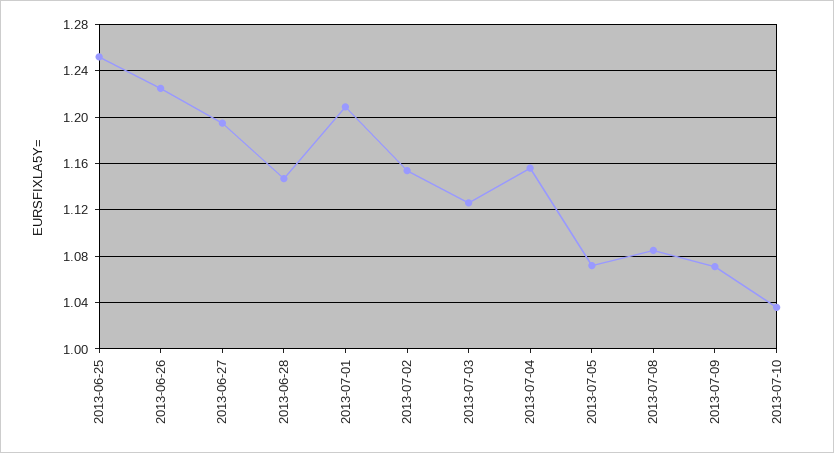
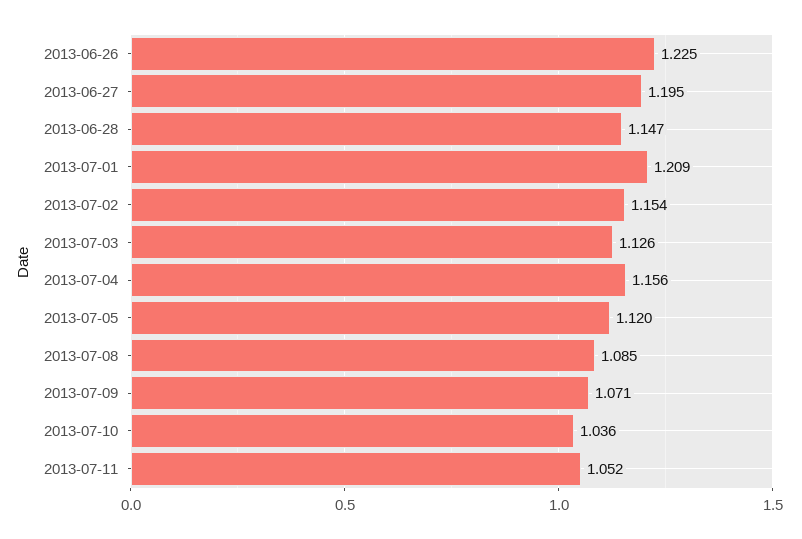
2013-06-25: 1.25 -> none
2013-07-05: 1.07 -> 1.12
2013-07-11: none -> 1.052

